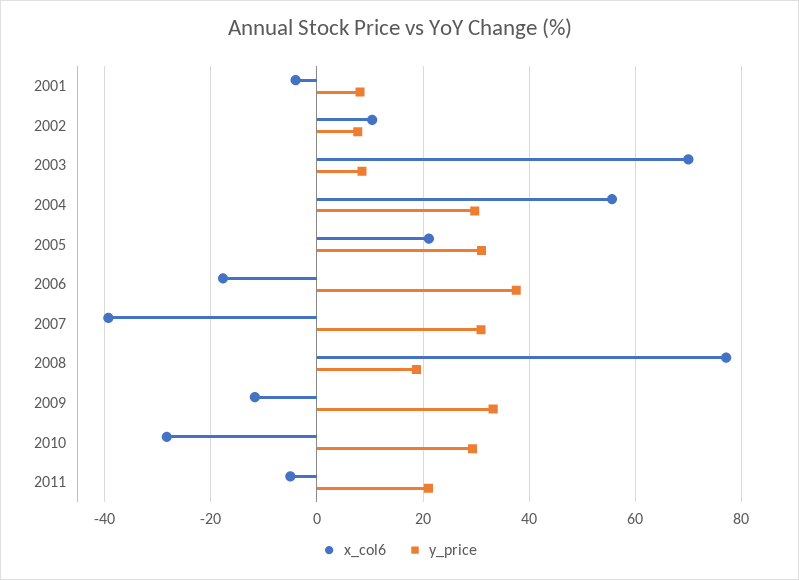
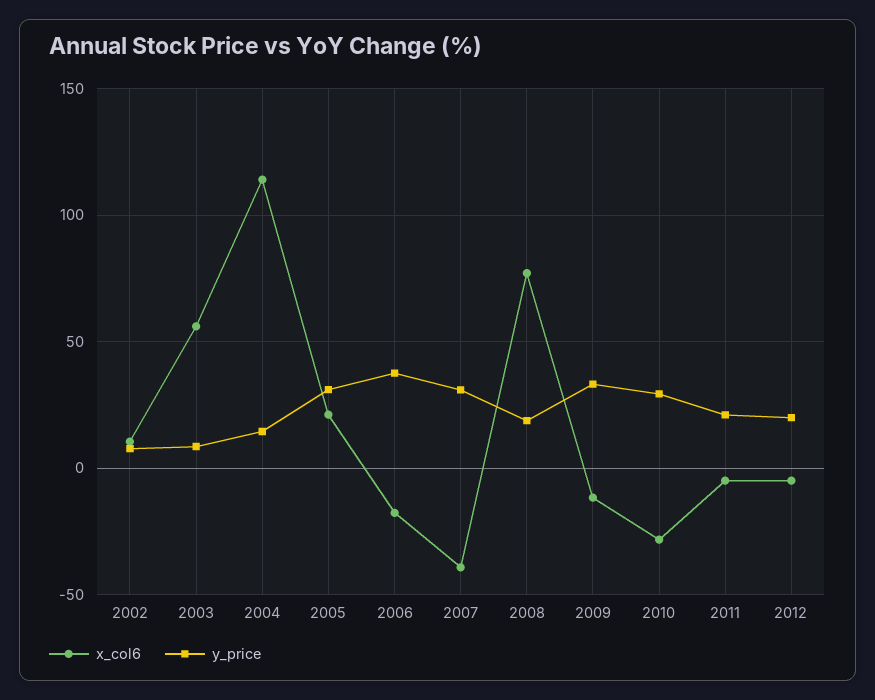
x_col6, 2001: -4 -> none
y_price, 2001: 8 -> none
x_col6, 2003: 70 -> 55
x_col6, 2004: 56 -> 115
y_price, 2004: 30 -> 15
x_col6, 2012: none -> -5
y_price, 2012: none -> 20

